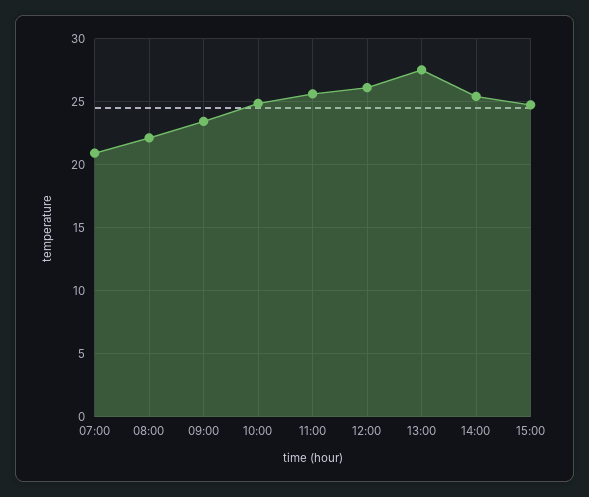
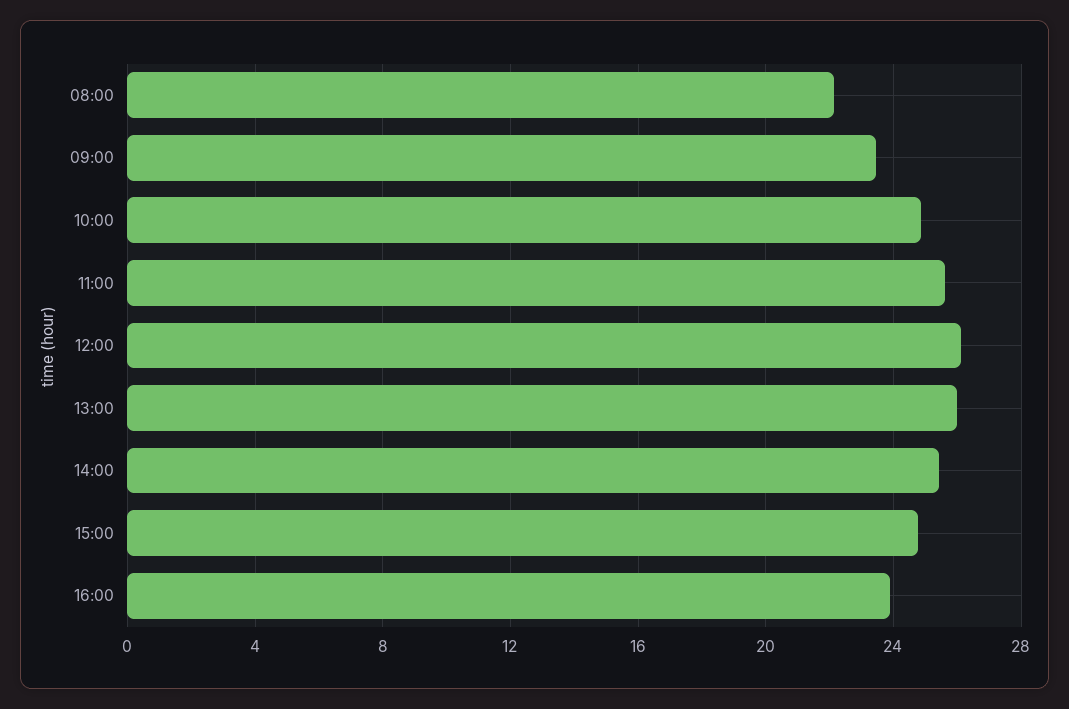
07:00: 21 -> none
13:00: 27.5 -> 26
16:00: none -> 24

